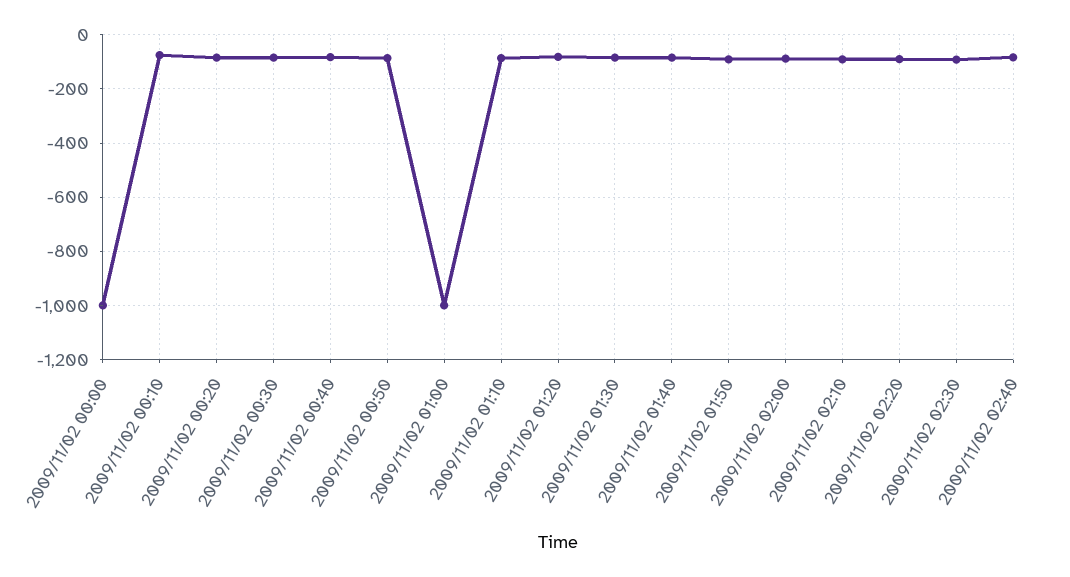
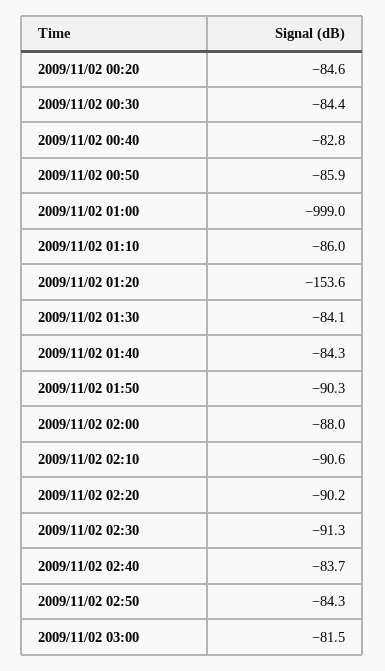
2009/11/02 00:00: -1000 -> none
2009/11/02 00:10: -75 -> none
2009/11/02 01:20: -75 -> -153.6
2009/11/02 02:50: none -> -84.3
2009/11/02 03:00: none -> -81.5

